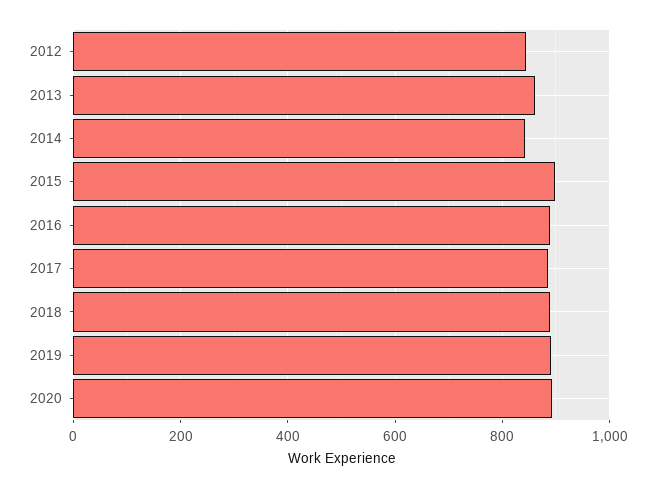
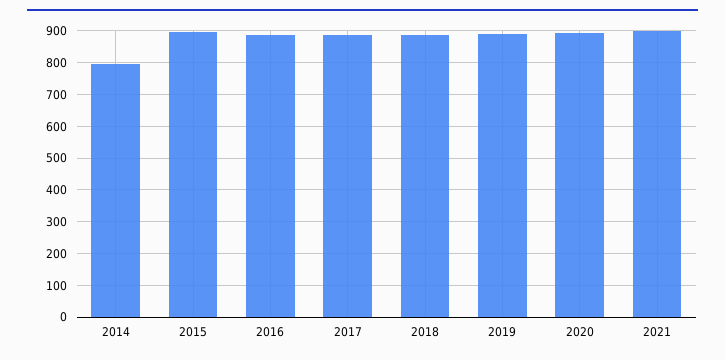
2012: 840 -> none
2013: 860 -> none
2014: 840 -> 800
2021: none -> 900

